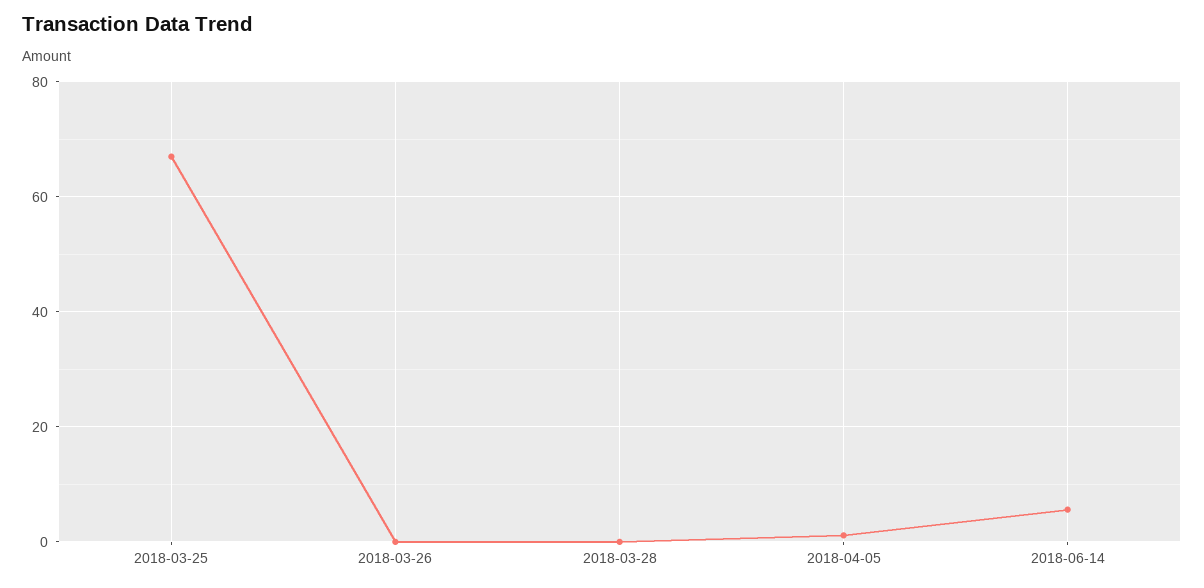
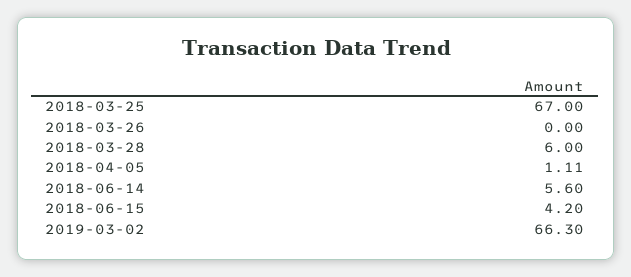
2018-03-28: 0 -> 6
2018-06-15: none -> 4.2
2019-03-02: none -> 66.3

